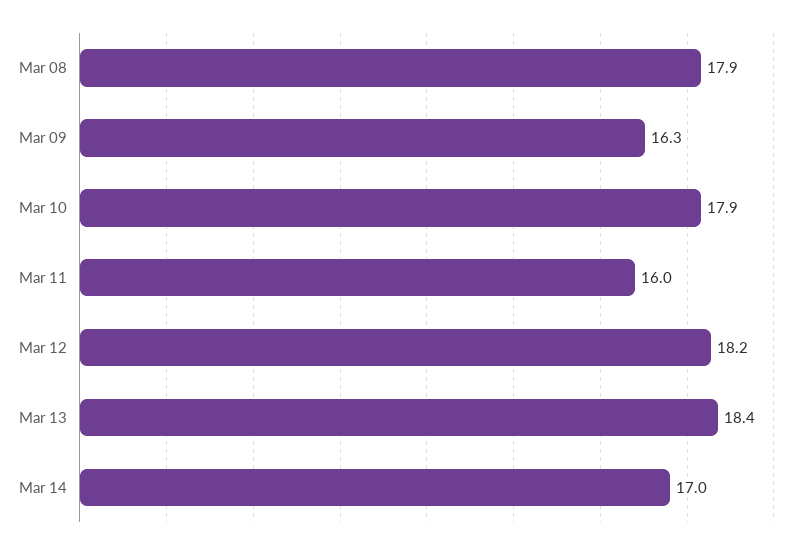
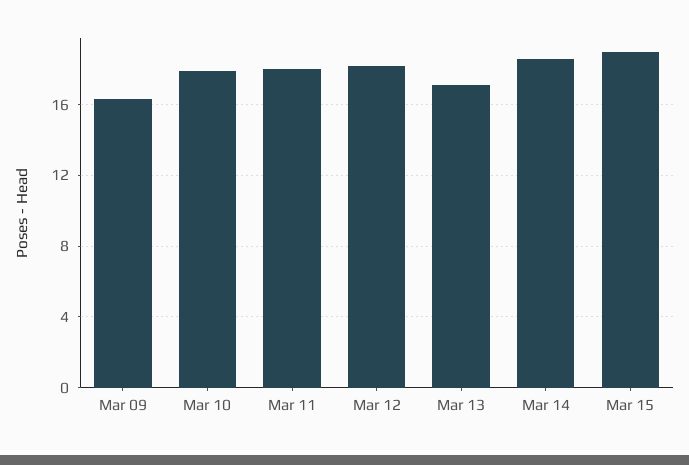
Mar 08: 17.9 -> none
Mar 11: 16 -> 18
Mar 13: 18.4 -> 17
Mar 14: 17 -> 18.5
Mar 15: none -> 19

